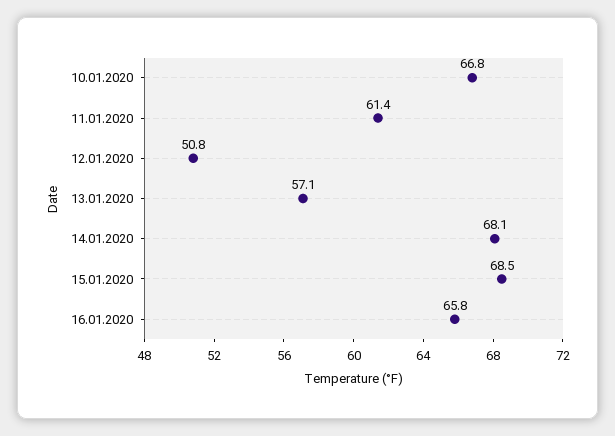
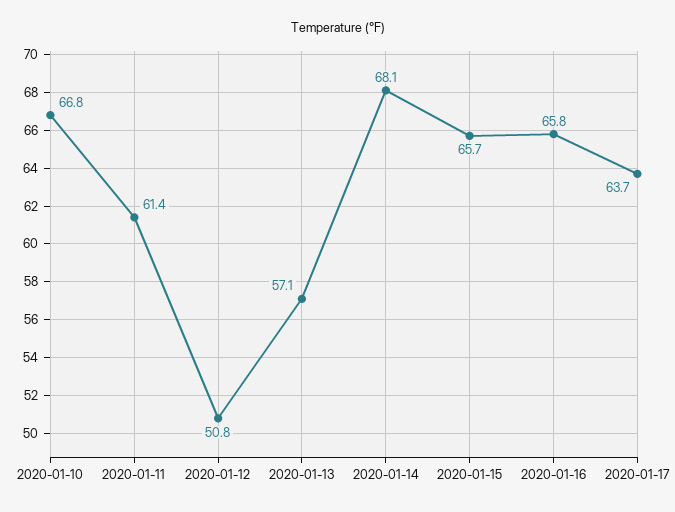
15.01.2020: 68.5 -> 65.7
2020-01-17: none -> 63.7

